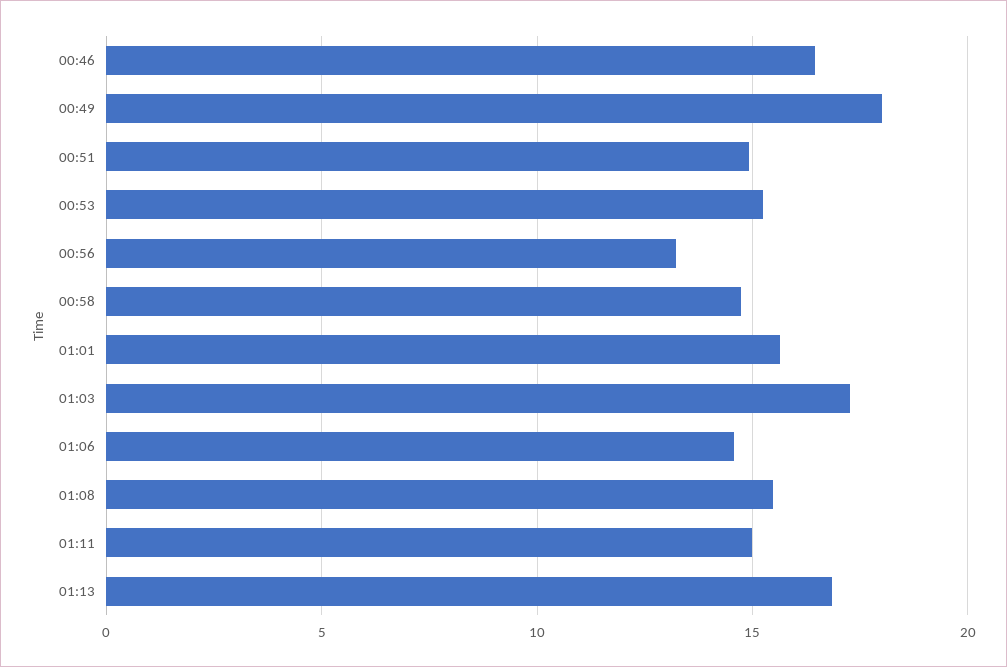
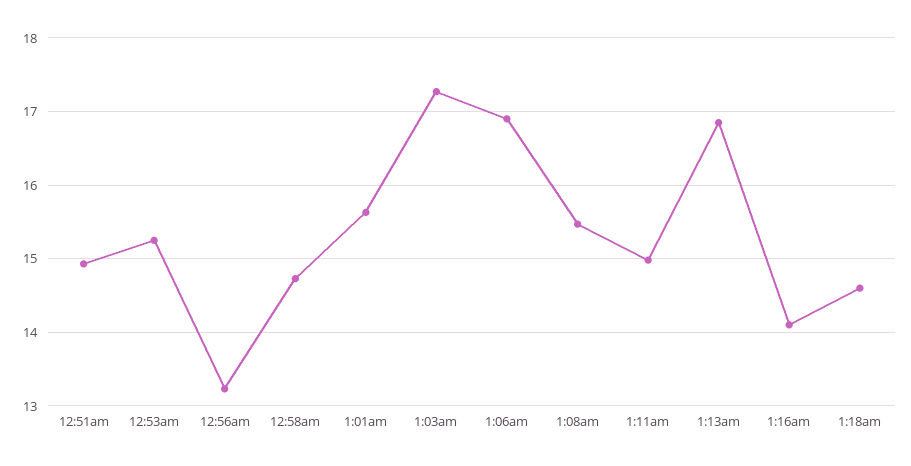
00:46: 16.5 -> none
00:49: 18 -> none
01:06: 14.5 -> 16.9
1:16am: none -> 14.1
1:18am: none -> 14.6

